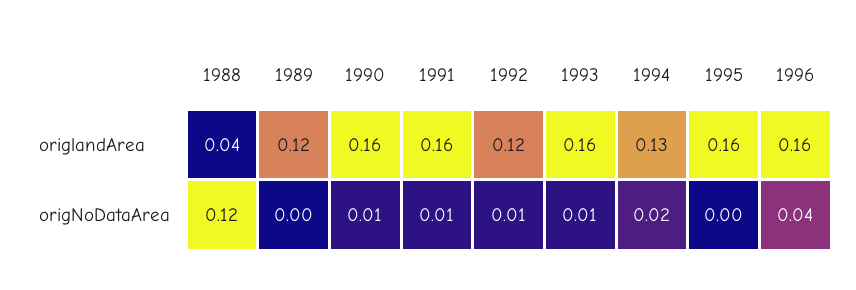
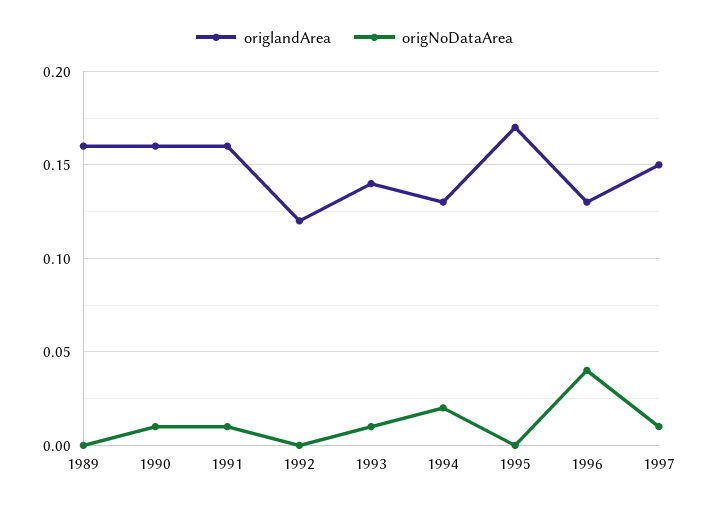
origlandArea, 1988: 0.04 -> none
origlandArea, 1989: 0.12 -> 0.16
origlandArea, 1993: 0.16 -> 0.14
origlandArea, 1995: 0.16 -> 0.17
origlandArea, 1996: 0.16 -> 0.13
origNoDataArea, 1988: 0.12 -> none
origNoDataArea, 1992: 0.01 -> 0
origlandArea, 1997: none -> 0.15
origNoDataArea, 1997: none -> 0.01

